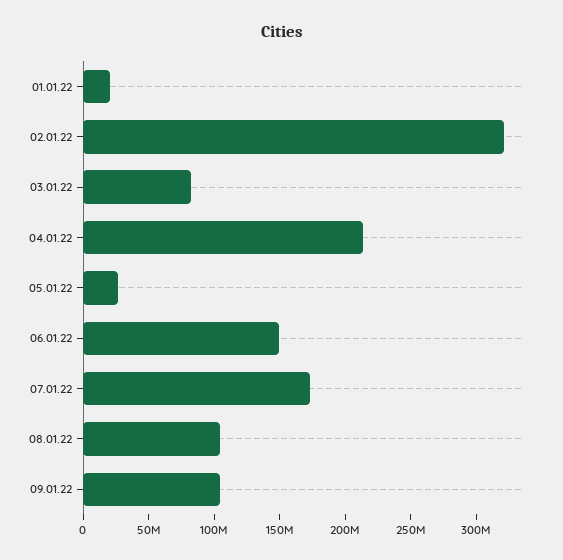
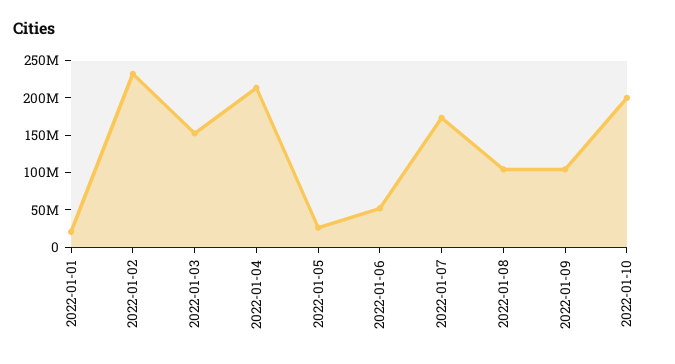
02.01.22: 320000000 -> 225000000
03.01.22: 80000000 -> 150000000
06.01.22: 150000000 -> 50000000
2022-01-10: none -> 200000000

